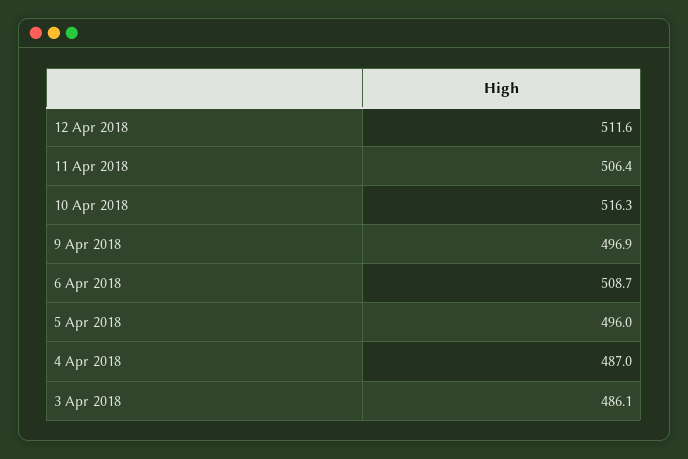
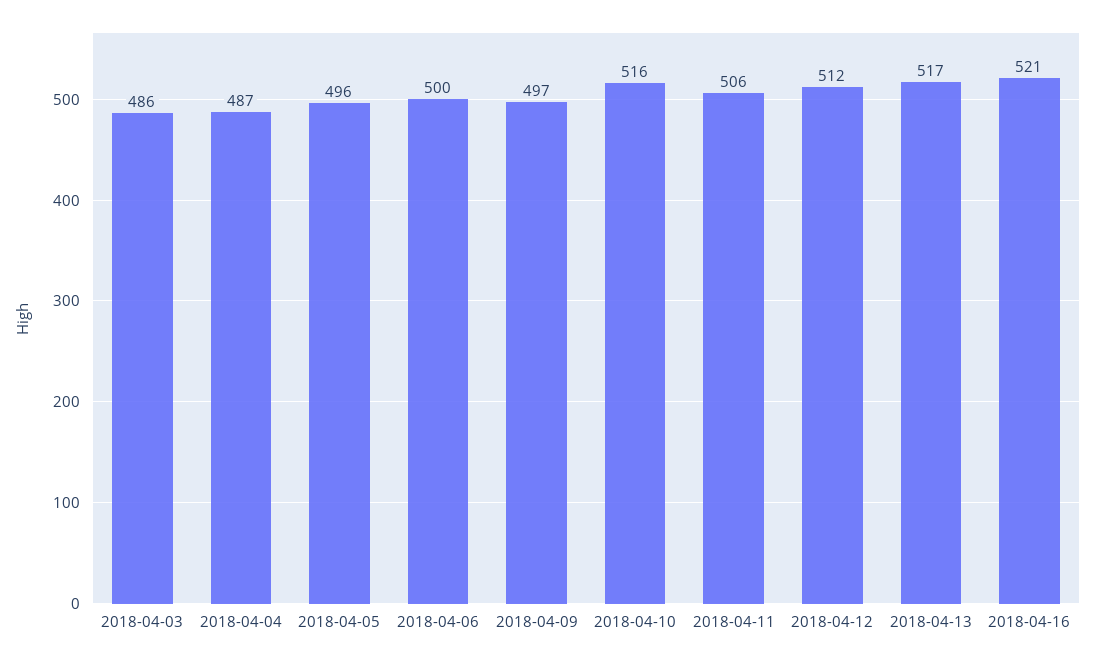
6 Apr 2018: 508.7 -> 500
2018-04-13: none -> 517
2018-04-16: none -> 521

